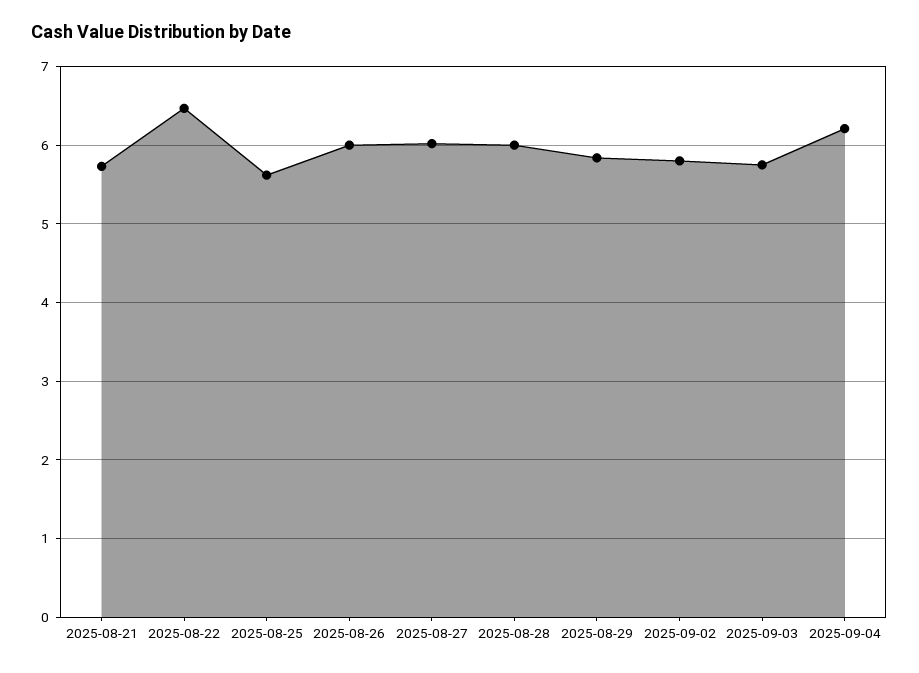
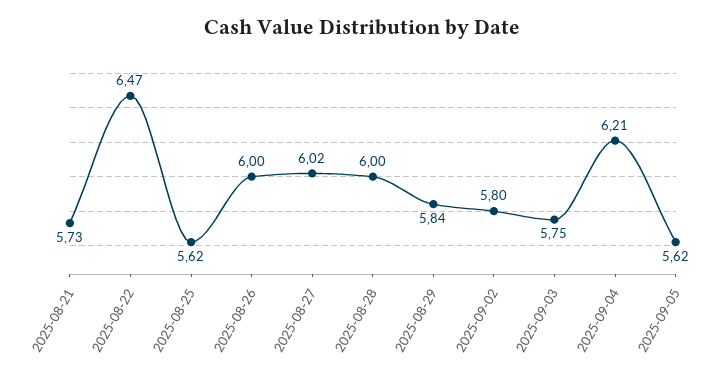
2025-09-05: none -> 5.62

